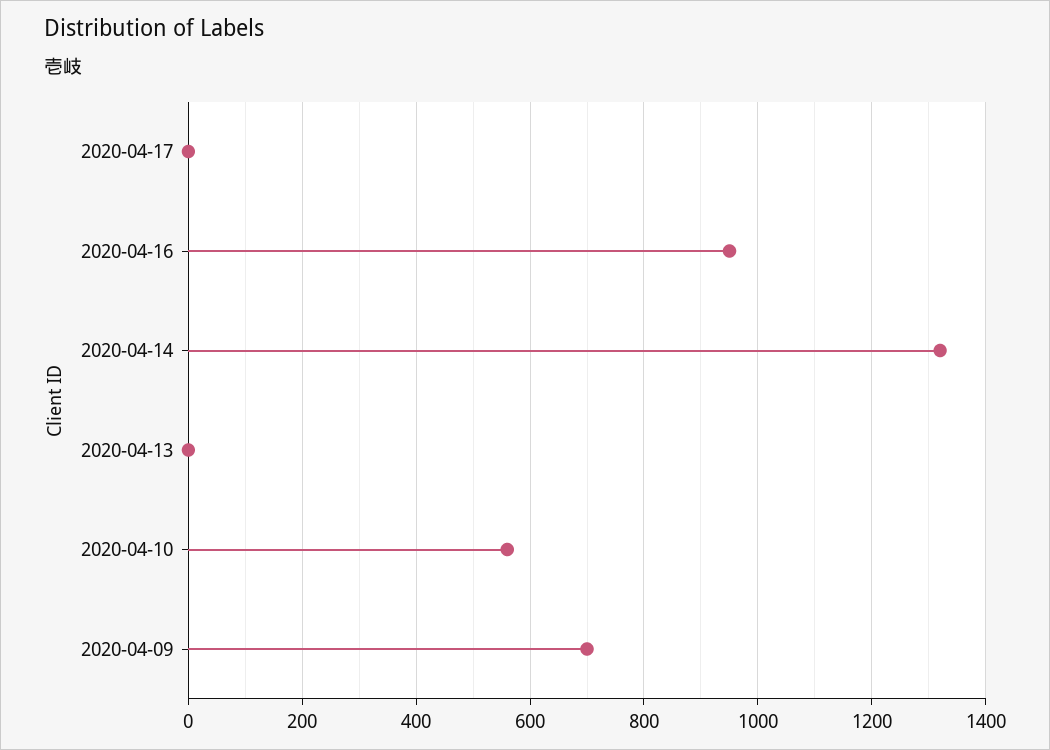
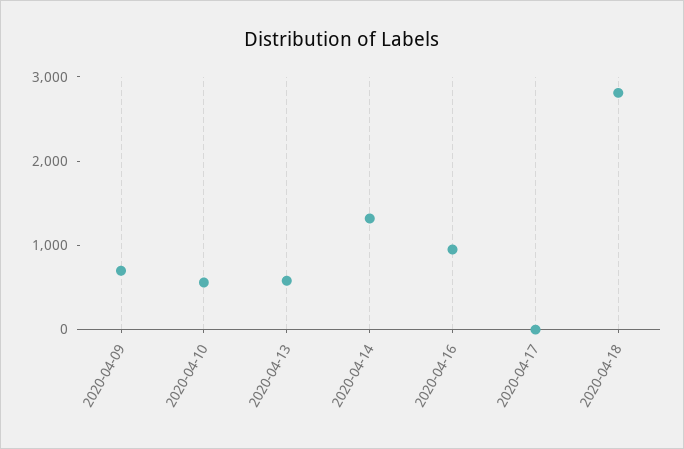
2020-04-13: 0 -> 600
2020-04-18: none -> 2800

